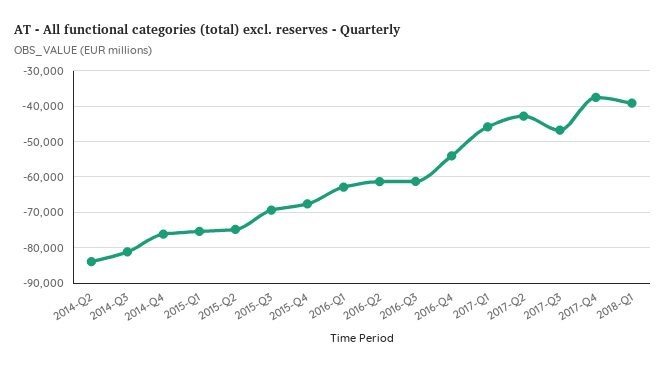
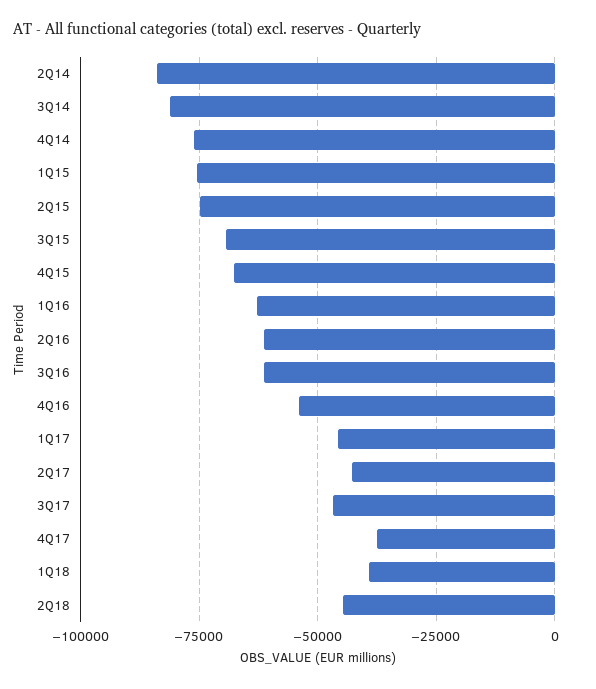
2Q18: none -> -45000

